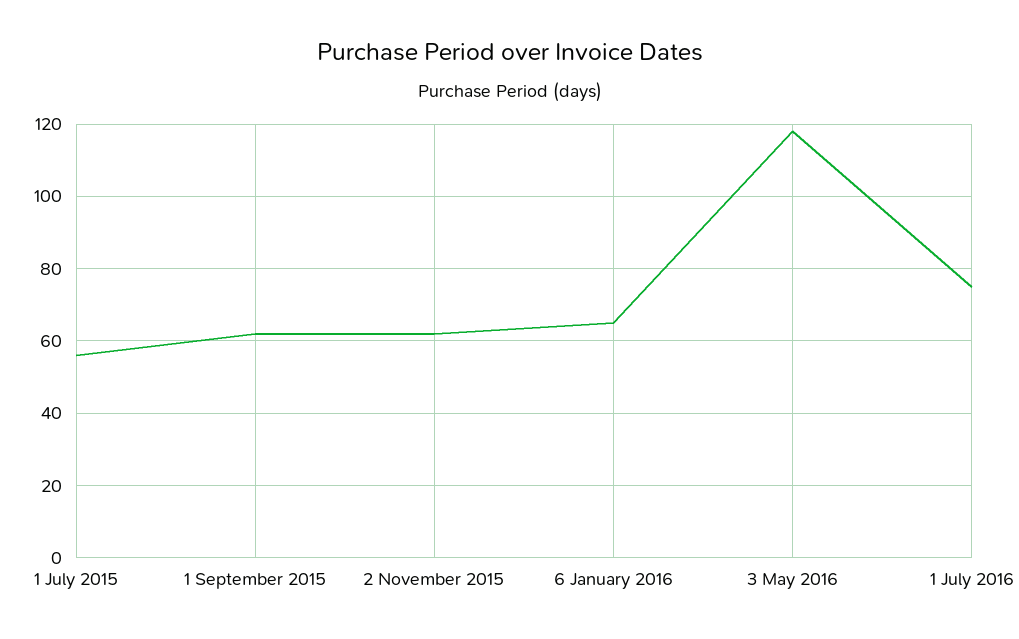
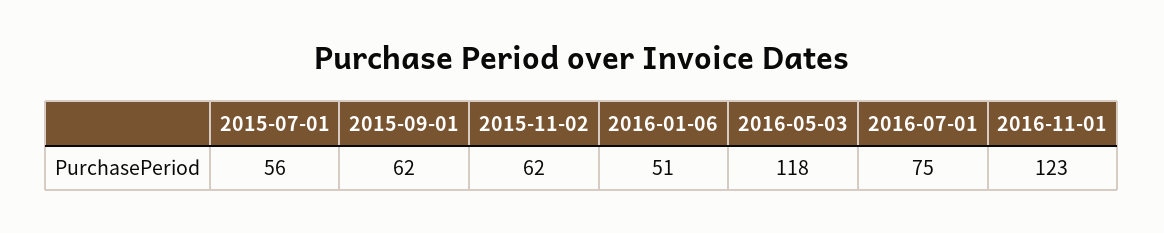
6 January 2016: 65 -> 51
2016-11-01: none -> 123

